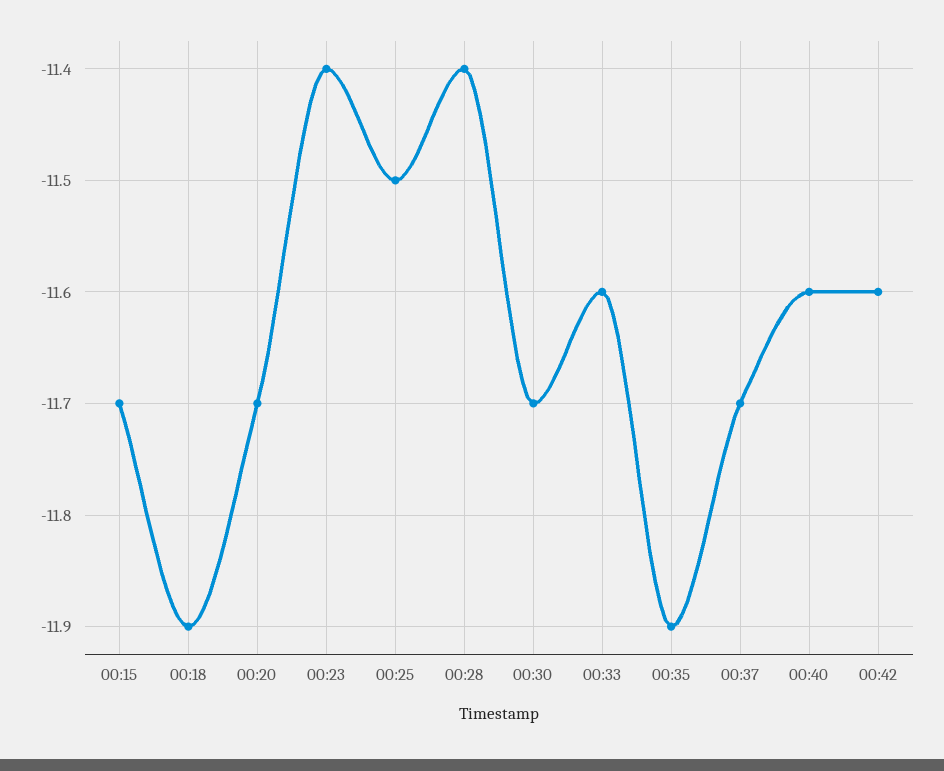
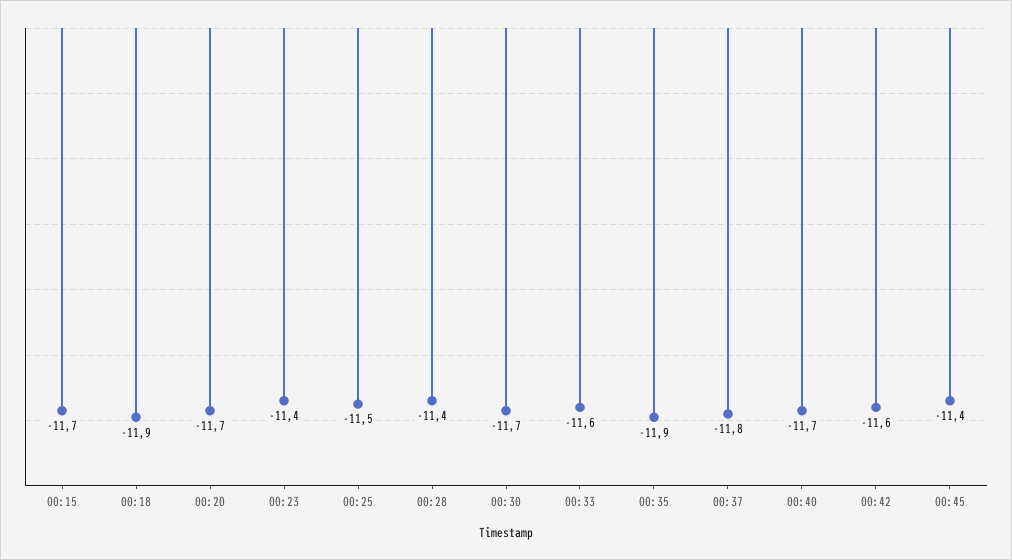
00:37: -11.7 -> -11.8
00:40: -11.6 -> -11.7
00:45: none -> -11.4

